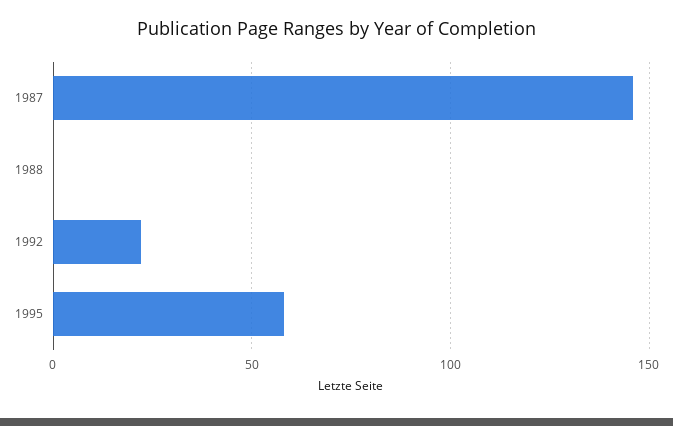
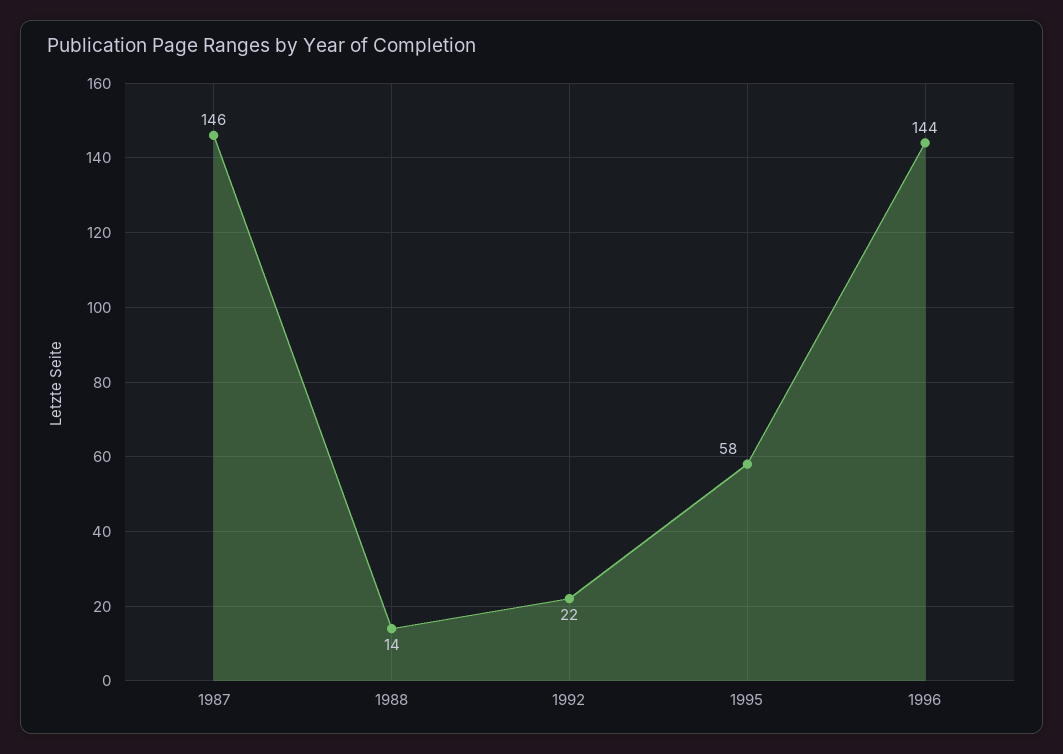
1988: 0 -> 14
1996: none -> 144

